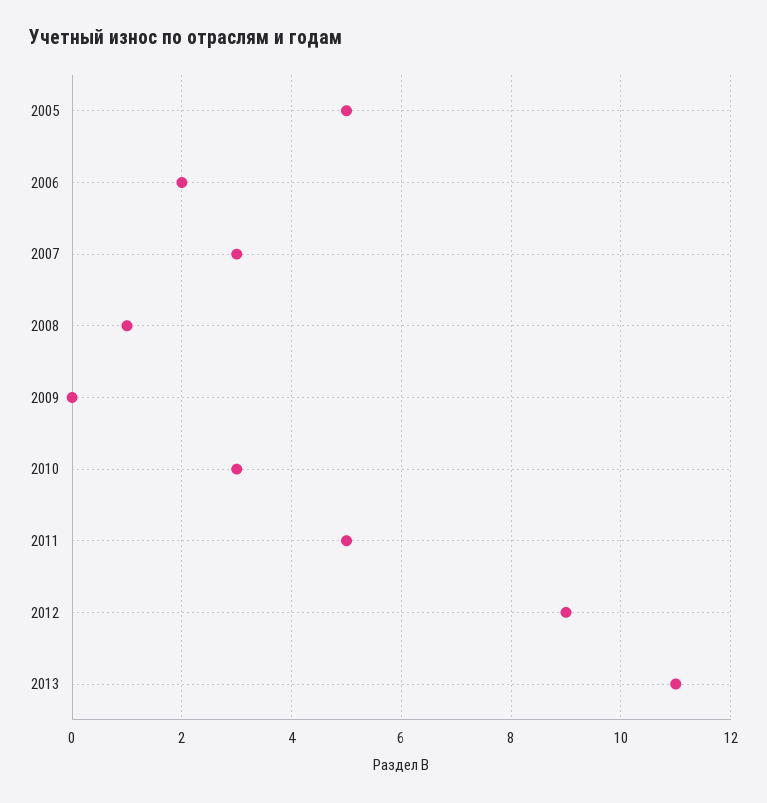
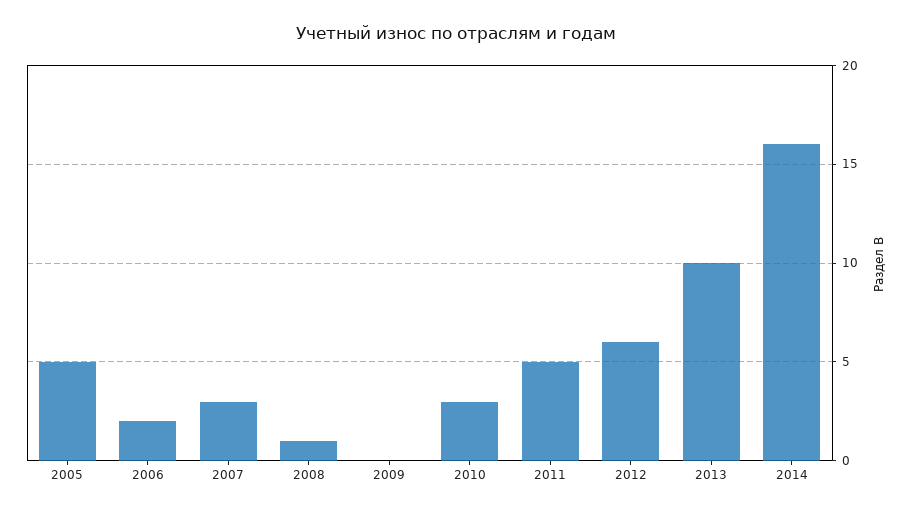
2012: 9 -> 6
2013: 11 -> 10
2014: none -> 16

